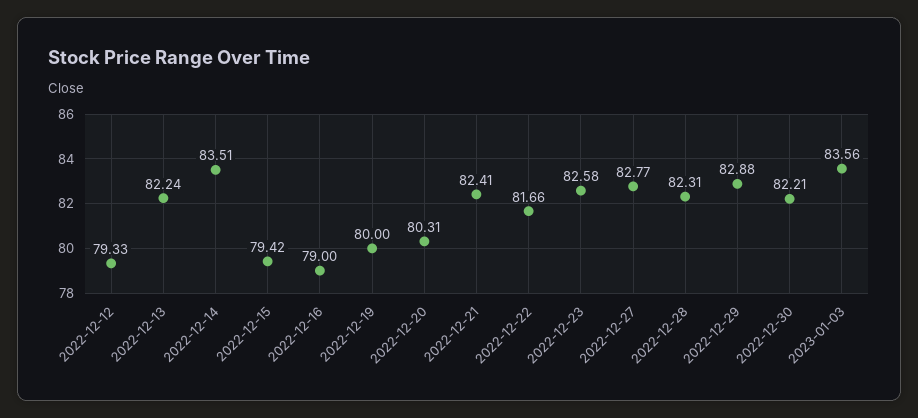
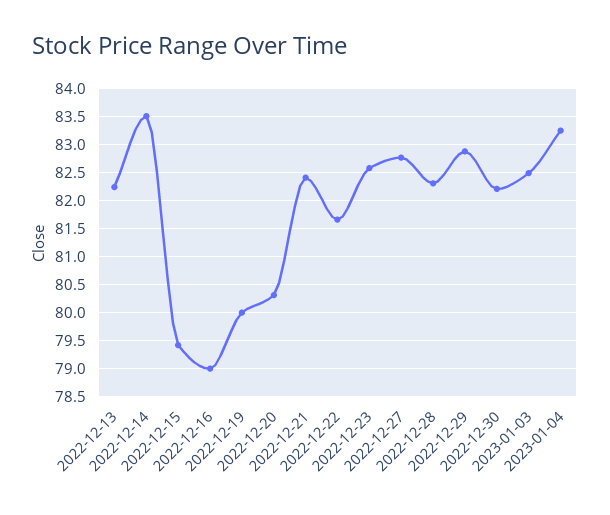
2022-12-12: 79.33 -> none
2023-01-03: 83.56 -> 82.5
2023-01-04: none -> 83.25

